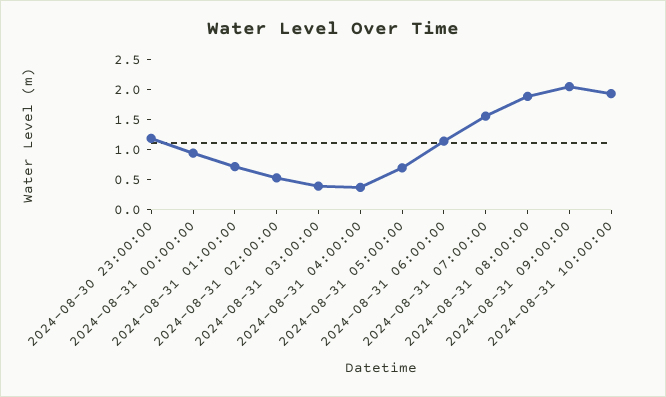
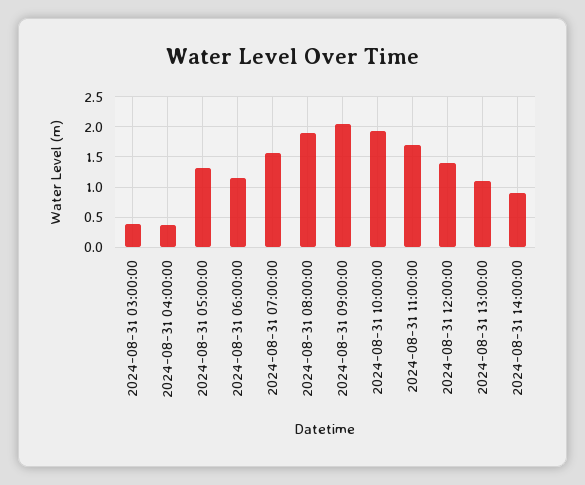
2024-08-30 23:00:00: 1.25 -> none
2024-08-31 00:00:00: 1 -> none
2024-08-31 01:00:00: 0.75 -> none
2024-08-31 02:00:00: 0.5 -> none
2024-08-31 05:00:00: 0.75 -> 1.3
2024-08-31 11:00:00: none -> 1.7
2024-08-31 12:00:00: none -> 1.4
2024-08-31 13:00:00: none -> 1.1
2024-08-31 14:00:00: none -> 0.9

